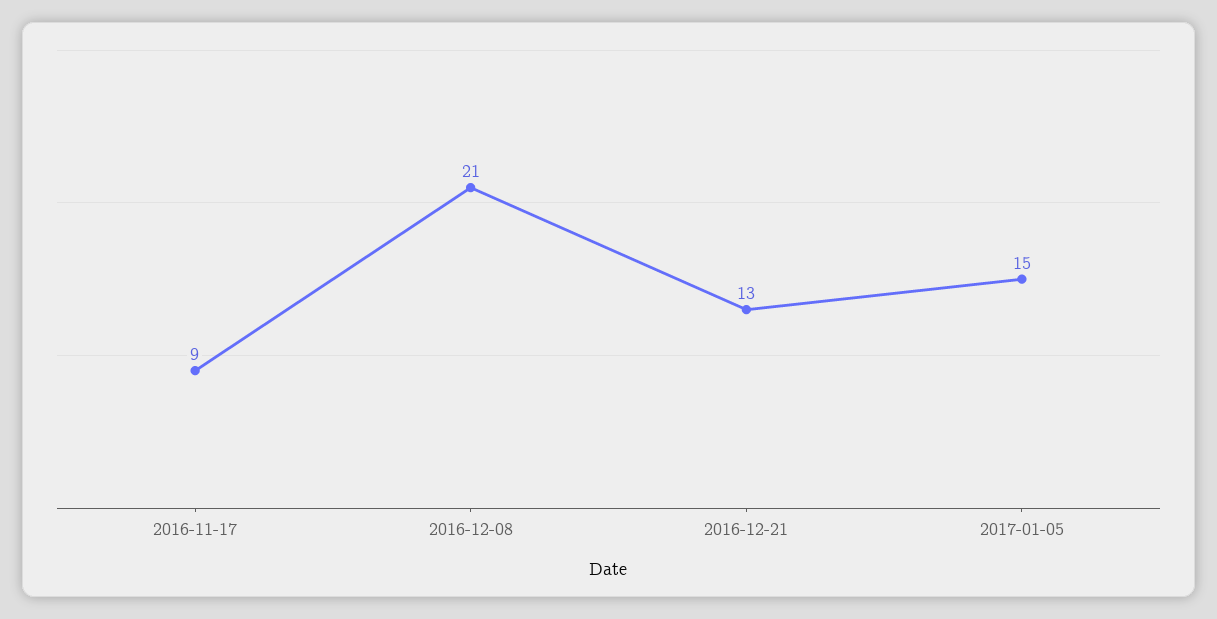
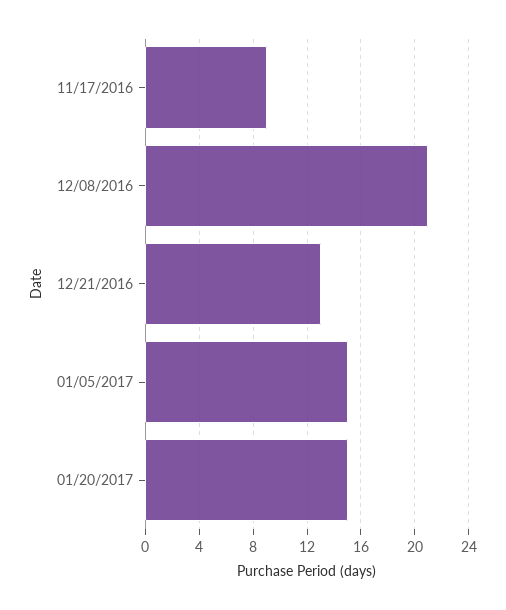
01/20/2017: none -> 15

